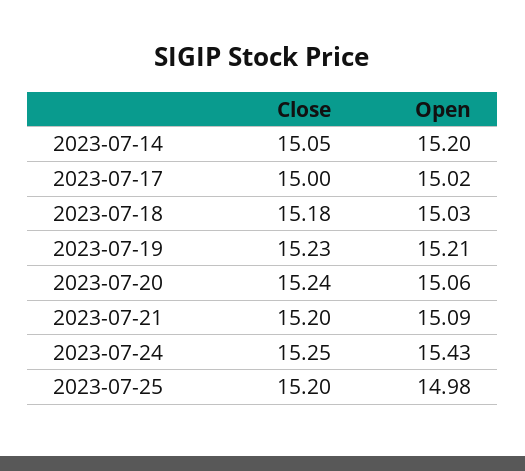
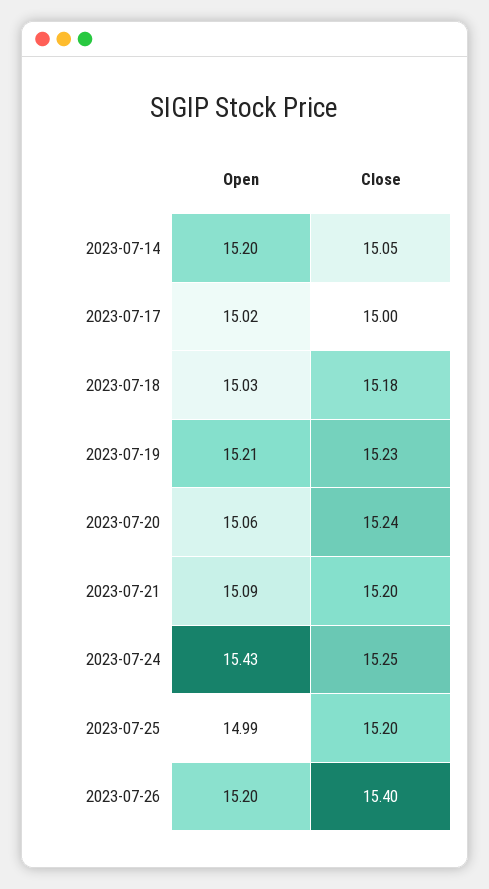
Open, 2023-07-25: 14.98 -> 14.99
Open, 2023-07-26: none -> 15.2
Close, 2023-07-26: none -> 15.4

